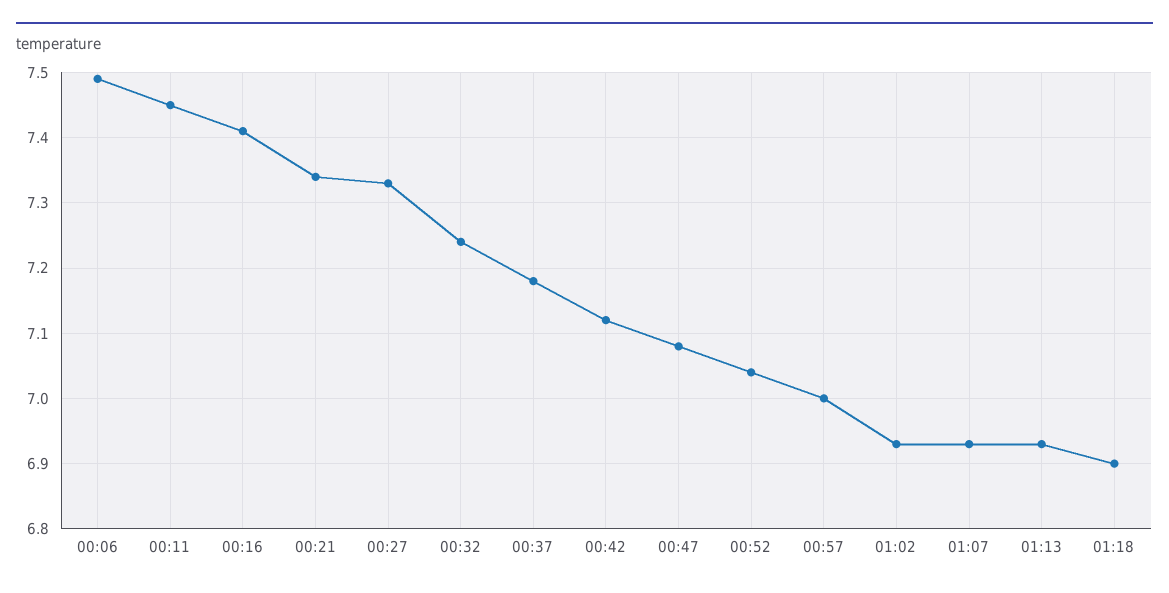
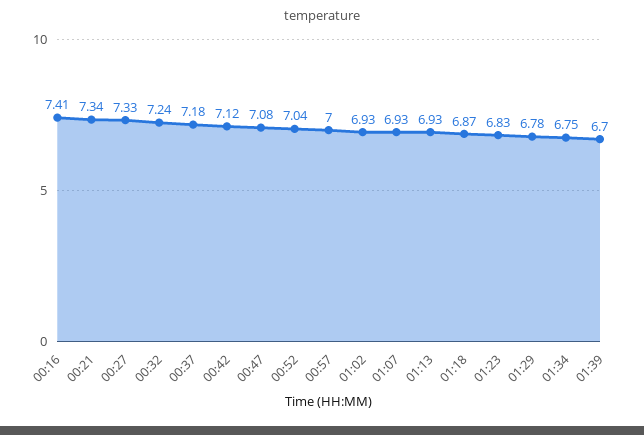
00:06: 7.49 -> none
00:11: 7.45 -> none
01:18: 6.9 -> 6.87
01:23: none -> 6.83
01:29: none -> 6.78
01:34: none -> 6.75
01:39: none -> 6.7

